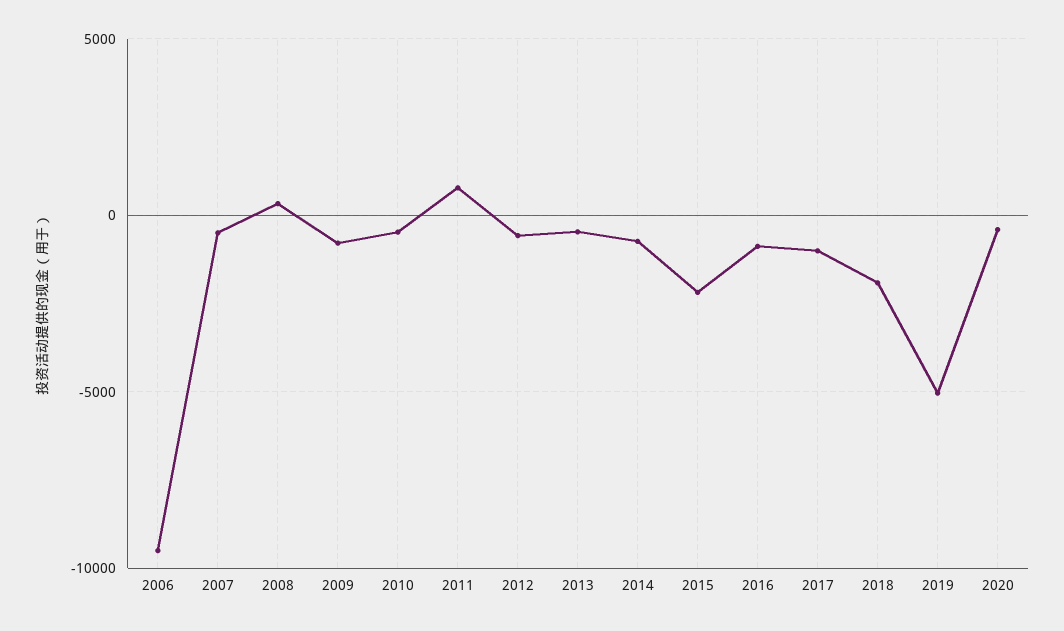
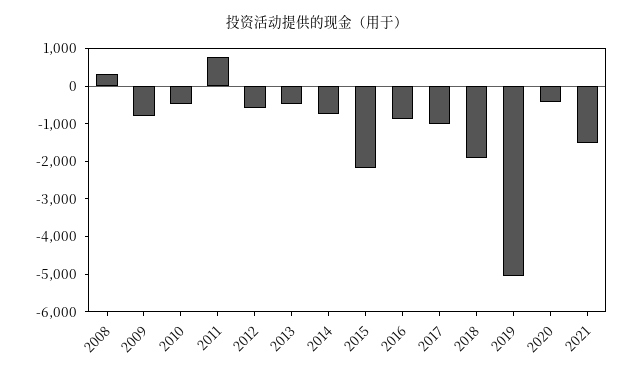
2006: -9500 -> none
2007: -500 -> none
2021: none -> -1500

